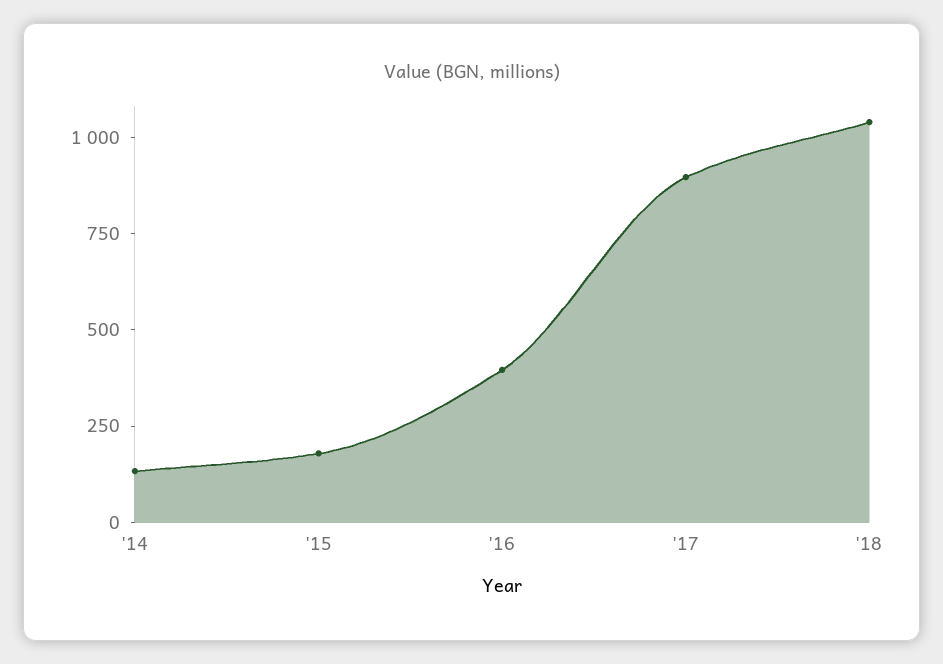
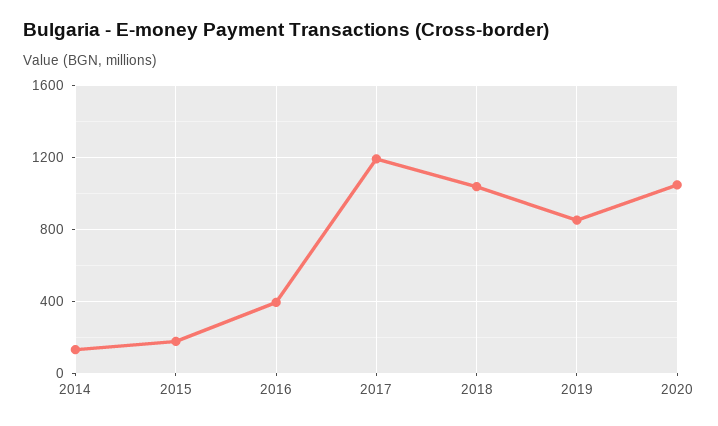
'17: 900 -> 1200
2019: none -> 850
2020: none -> 1050

